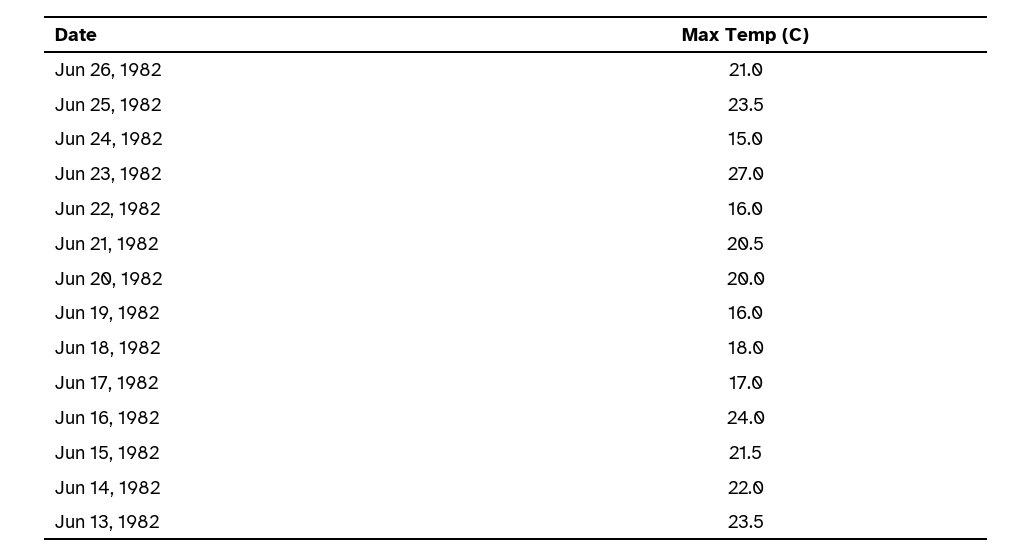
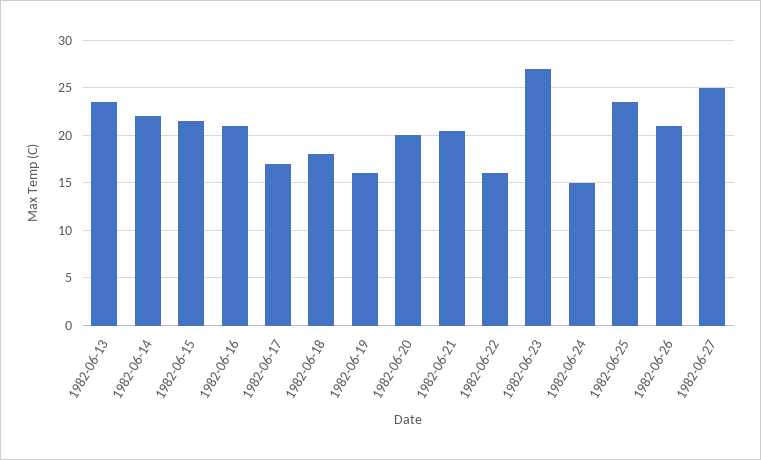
Jun 16, 1982: 24 -> 21
1982-06-27: none -> 25

